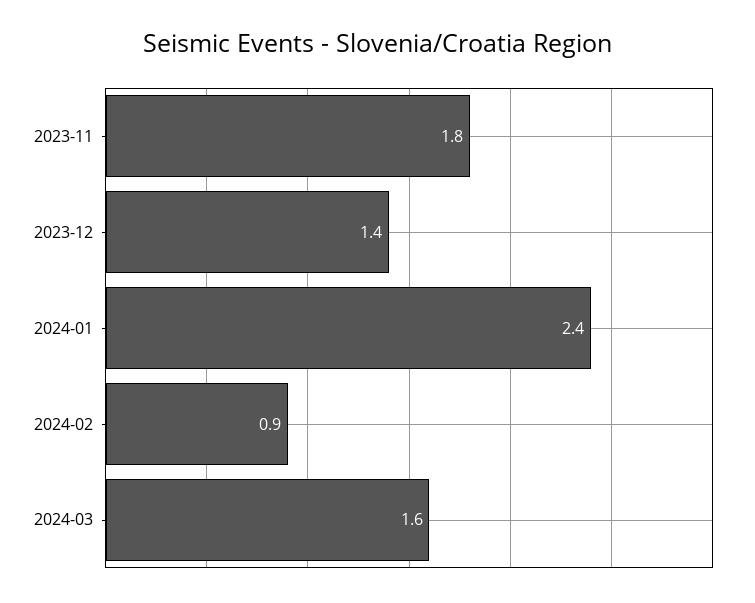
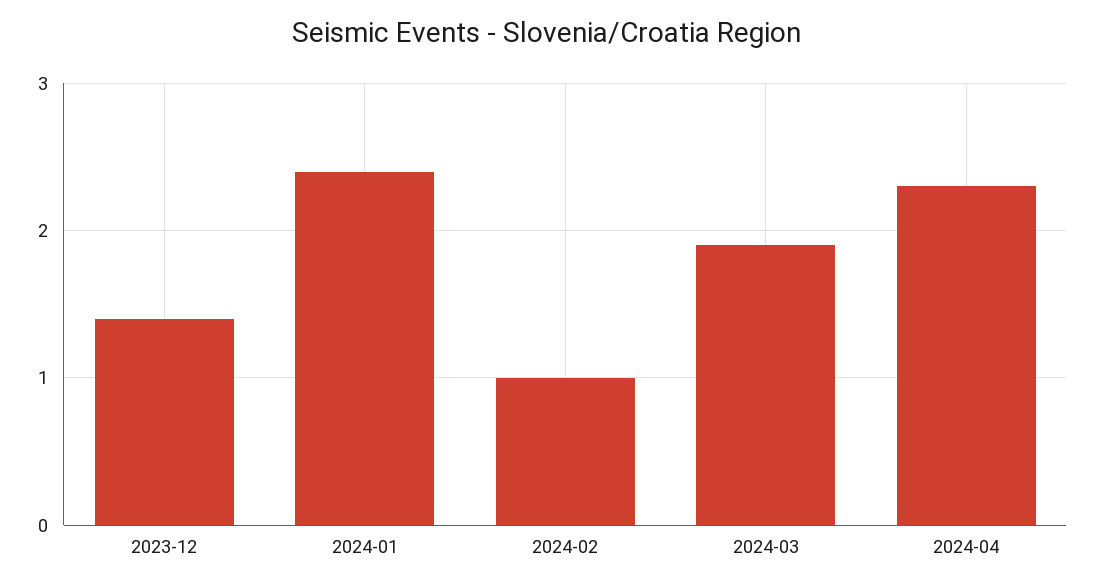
2023-11: 1.8 -> none
2024-02: 0.9 -> 1
2024-03: 1.6 -> 1.9
2024-04: none -> 2.3

